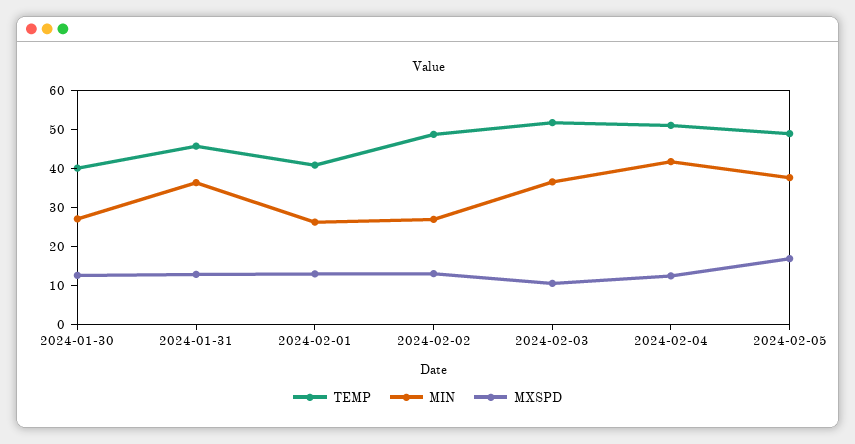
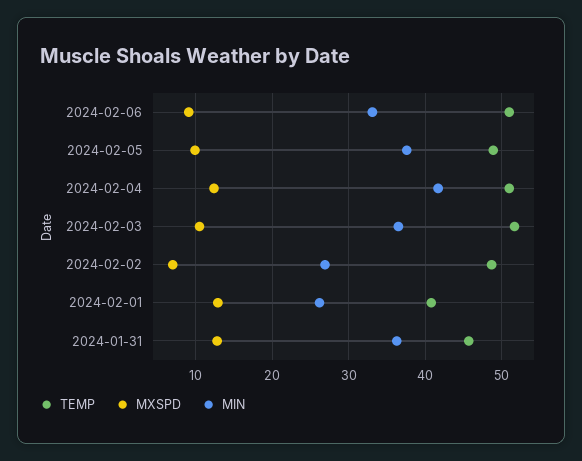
TEMP, 2024-01-30: 40 -> none
MIN, 2024-01-30: 27.5 -> none
MXSPD, 2024-01-30: 12.5 -> none
MXSPD, 2024-02-02: 12.5 -> 7
MXSPD, 2024-02-05: 17.5 -> 10
TEMP, 2024-02-06: none -> 51
MXSPD, 2024-02-06: none -> 9
MIN, 2024-02-06: none -> 33

